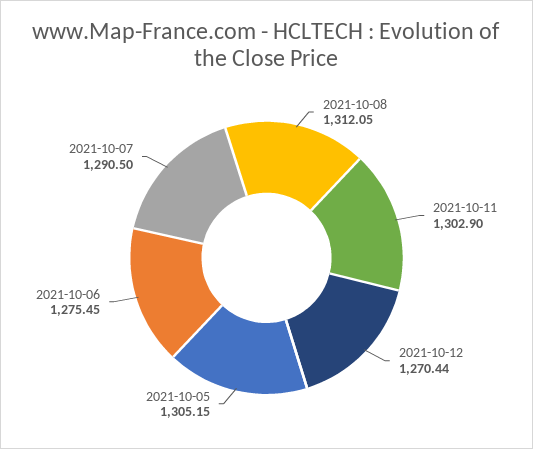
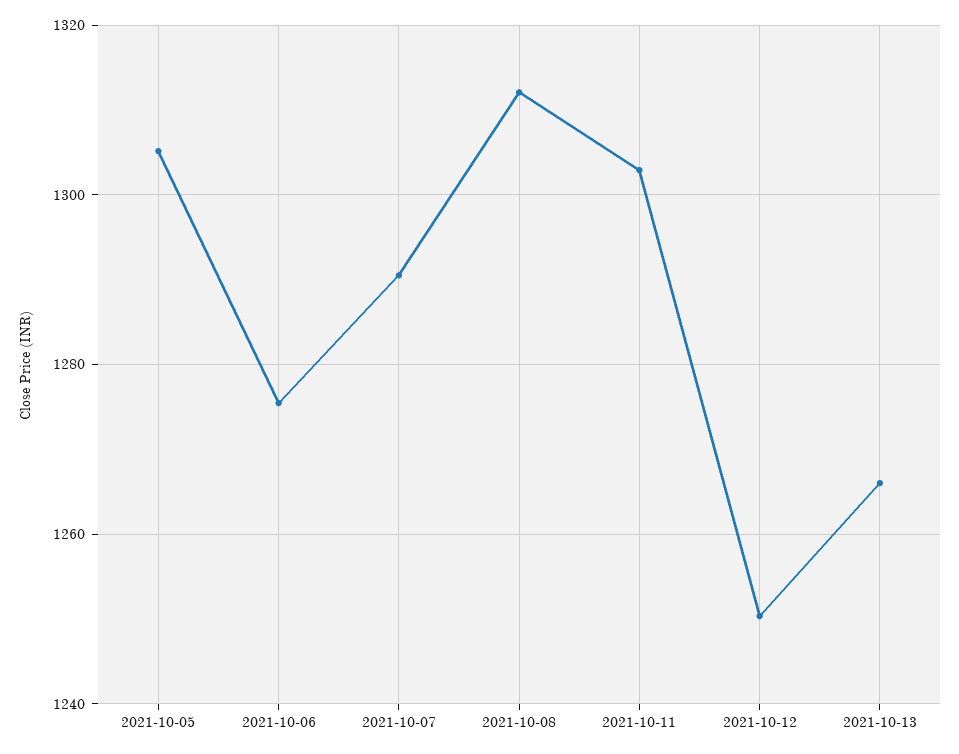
2021-10-12: 1270.44 -> 1250
2021-10-13: none -> 1266

